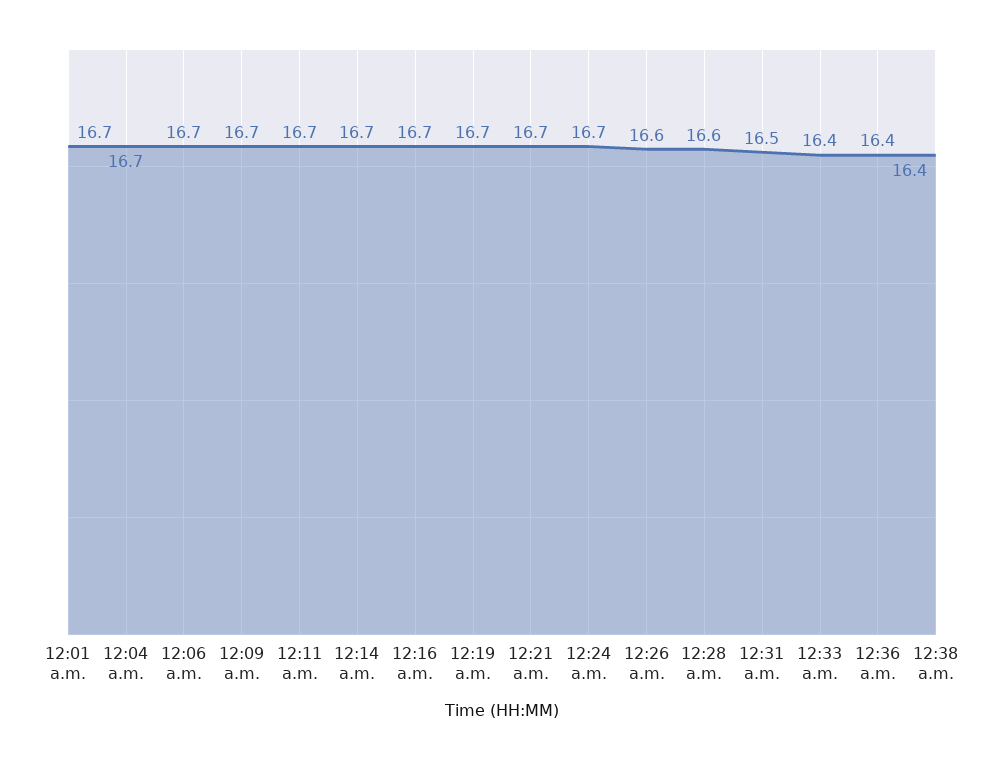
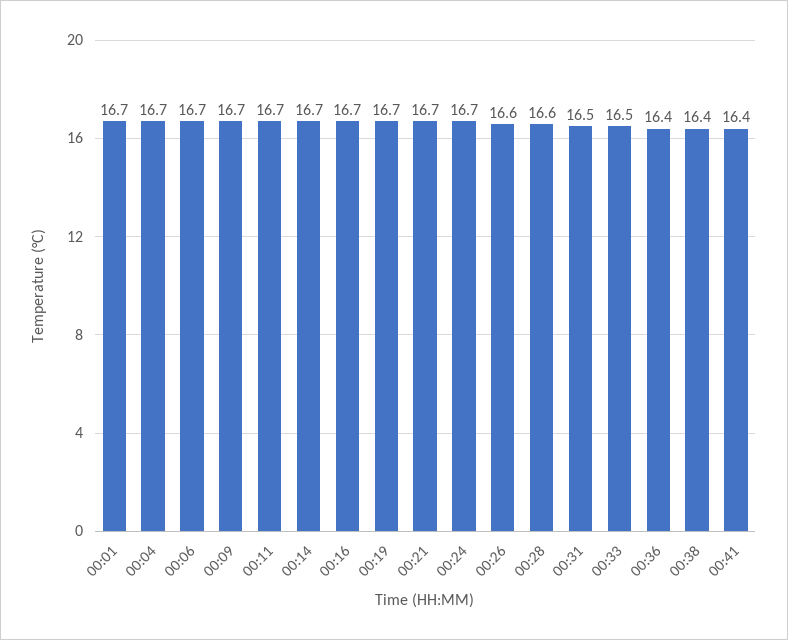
12:33 a.m.: 16.4 -> 16.5
00:41: none -> 16.4

